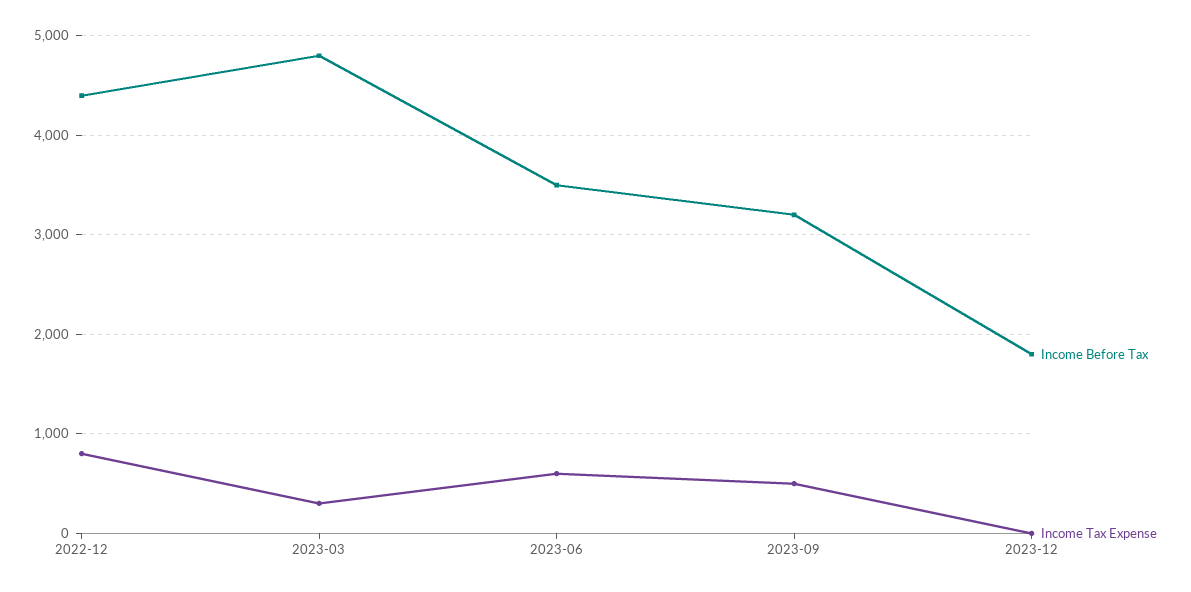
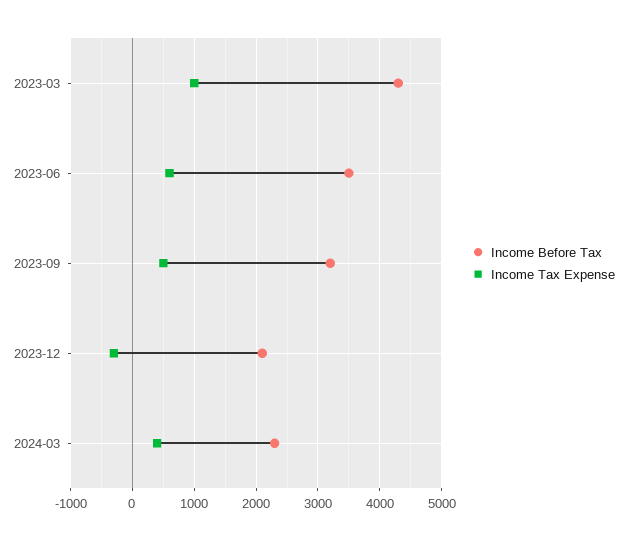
Income Before Tax, 2022-12: 4400 -> none
Income Tax Expense, 2022-12: 800 -> none
Income Before Tax, 2023-03: 4800 -> 4300
Income Tax Expense, 2023-03: 300 -> 1000
Income Before Tax, 2023-12: 1800 -> 2100
Income Tax Expense, 2023-12: 0 -> -300
Income Before Tax, 2024-03: none -> 2300
Income Tax Expense, 2024-03: none -> 400

